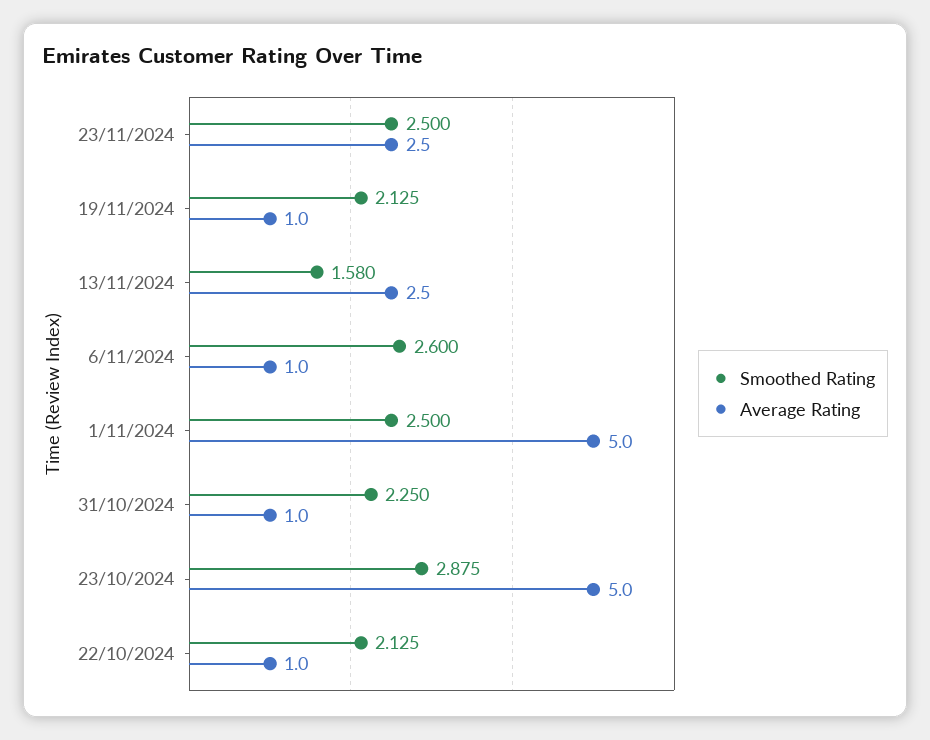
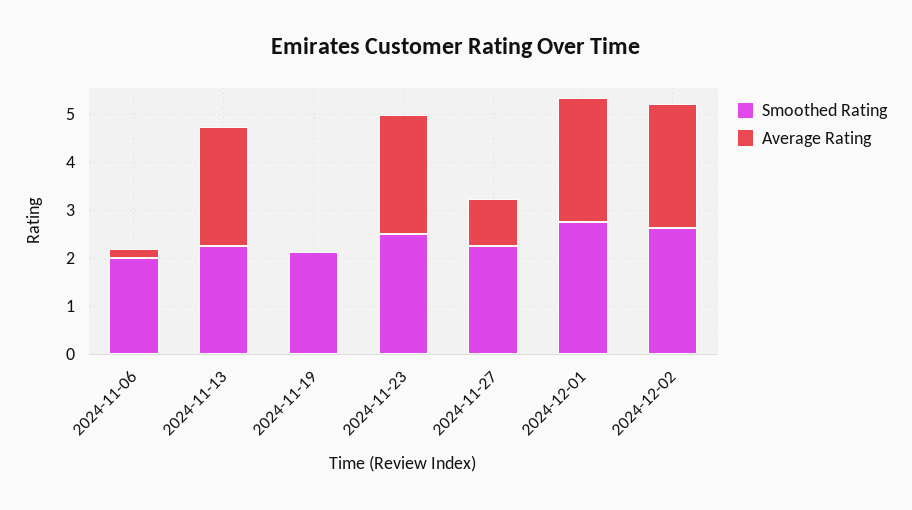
Average Rating, 19/11/2024: 1 -> 0
Smoothed Rating, 13/11/2024: 1.58 -> 2.2
Smoothed Rating, 6/11/2024: 2.6 -> 2
Average Rating, 6/11/2024: 1 -> 0.2
Smoothed Rating, 1/11/2024: 2.5 -> none
Average Rating, 1/11/2024: 5 -> none
Smoothed Rating, 31/10/2024: 2.25 -> none
Average Rating, 31/10/2024: 1 -> none
Smoothed Rating, 23/10/2024: 2.875 -> none
Average Rating, 23/10/2024: 5 -> none
Smoothed Rating, 22/10/2024: 2.125 -> none
Average Rating, 22/10/2024: 1 -> none
Smoothed Rating, 2024-11-27: none -> 2.2
Average Rating, 2024-11-27: none -> 1
Smoothed Rating, 2024-12-01: none -> 2.8
Average Rating, 2024-12-01: none -> 2.6
Smoothed Rating, 2024-12-02: none -> 2.6
Average Rating, 2024-12-02: none -> 2.6

